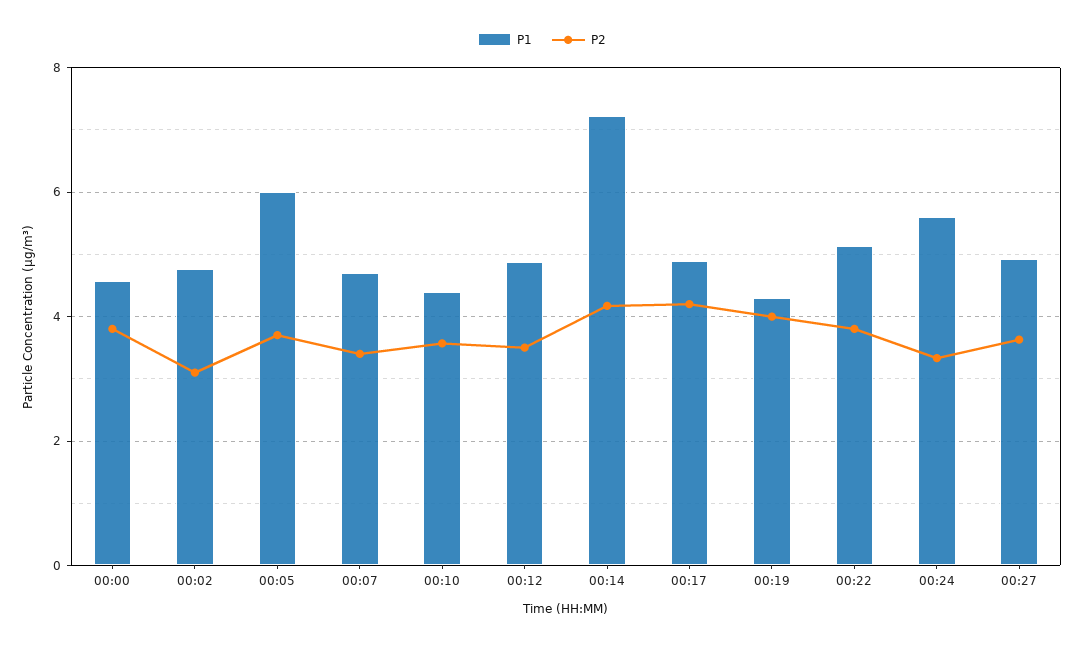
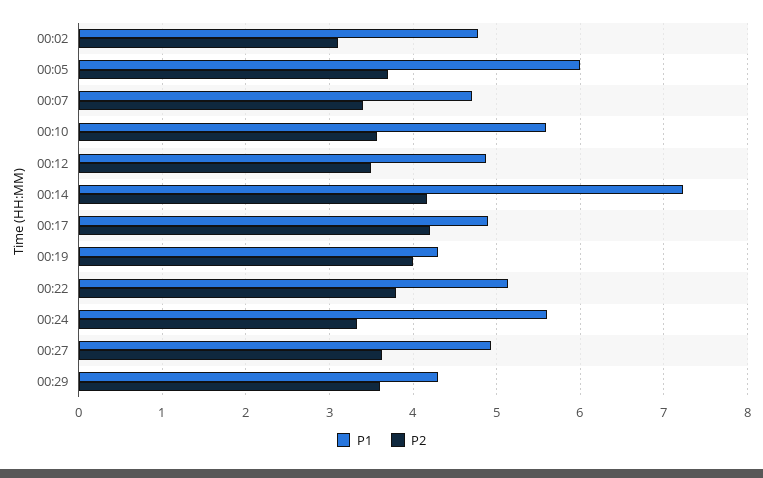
P1, 00:00: 4.6 -> none
P2, 00:00: 3.8 -> none
P1, 00:10: 4.4 -> 5.6
P1, 00:29: none -> 4.3
P2, 00:29: none -> 3.6

